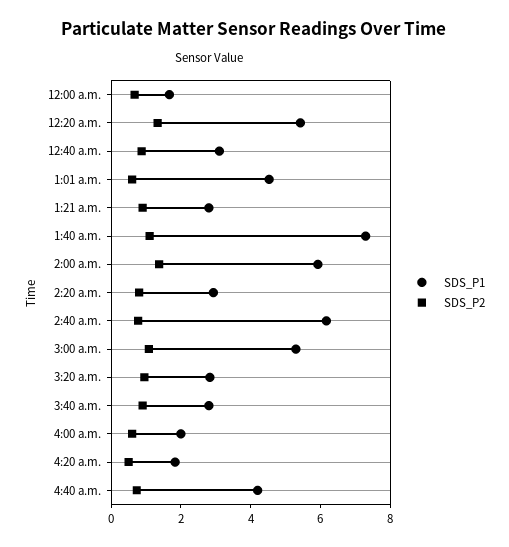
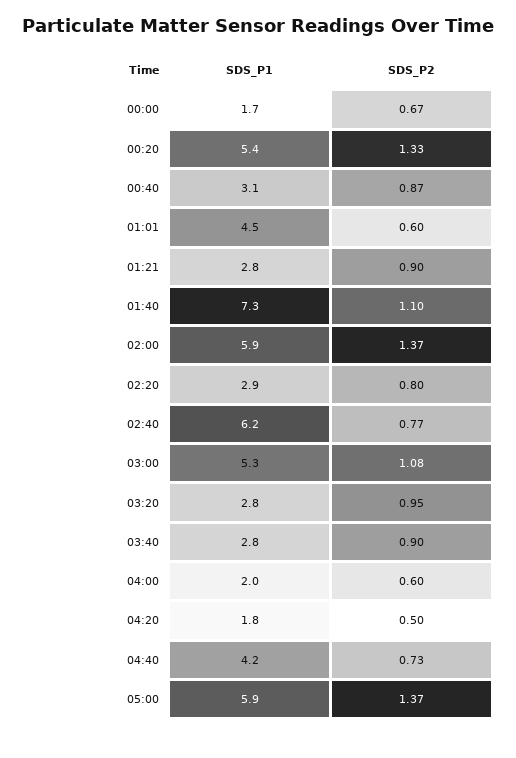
SDS_P1, 05:00: none -> 5.9
SDS_P2, 05:00: none -> 1.37

